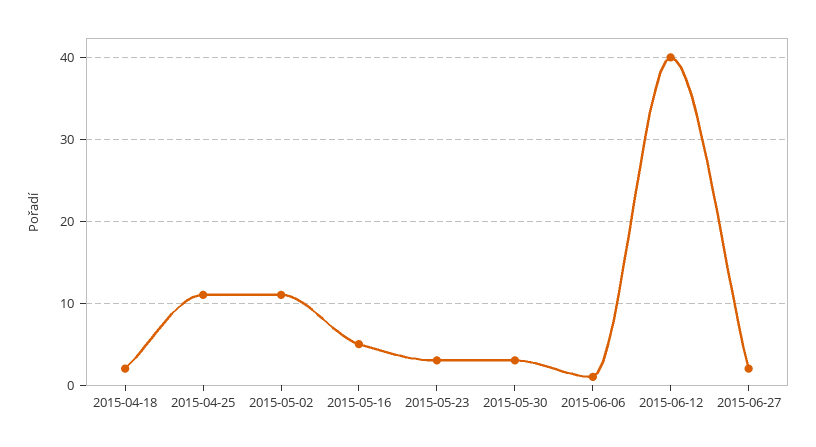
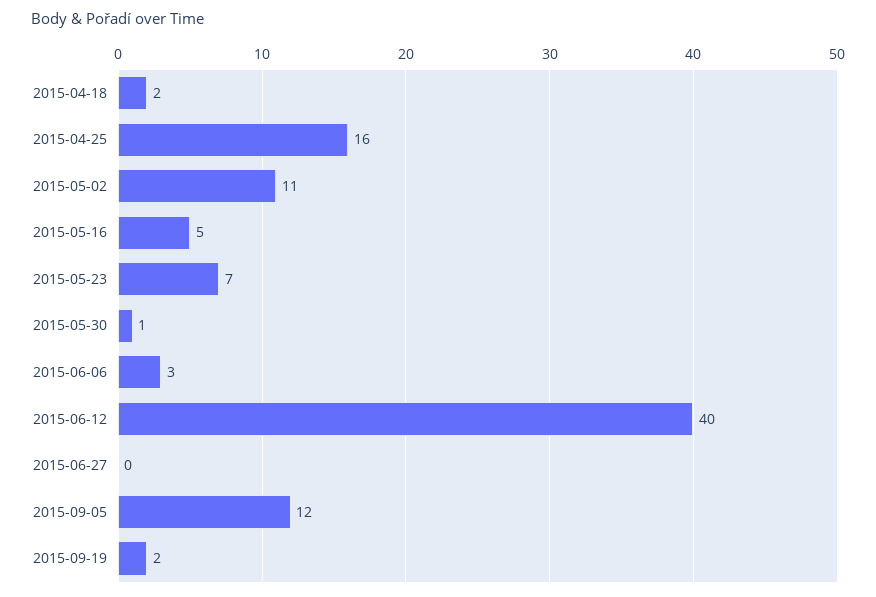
2015-04-25: 11 -> 16
2015-05-23: 3 -> 7
2015-05-30: 3 -> 1
2015-06-06: 1 -> 3
2015-06-27: 2 -> 0
2015-09-05: none -> 12
2015-09-19: none -> 2

